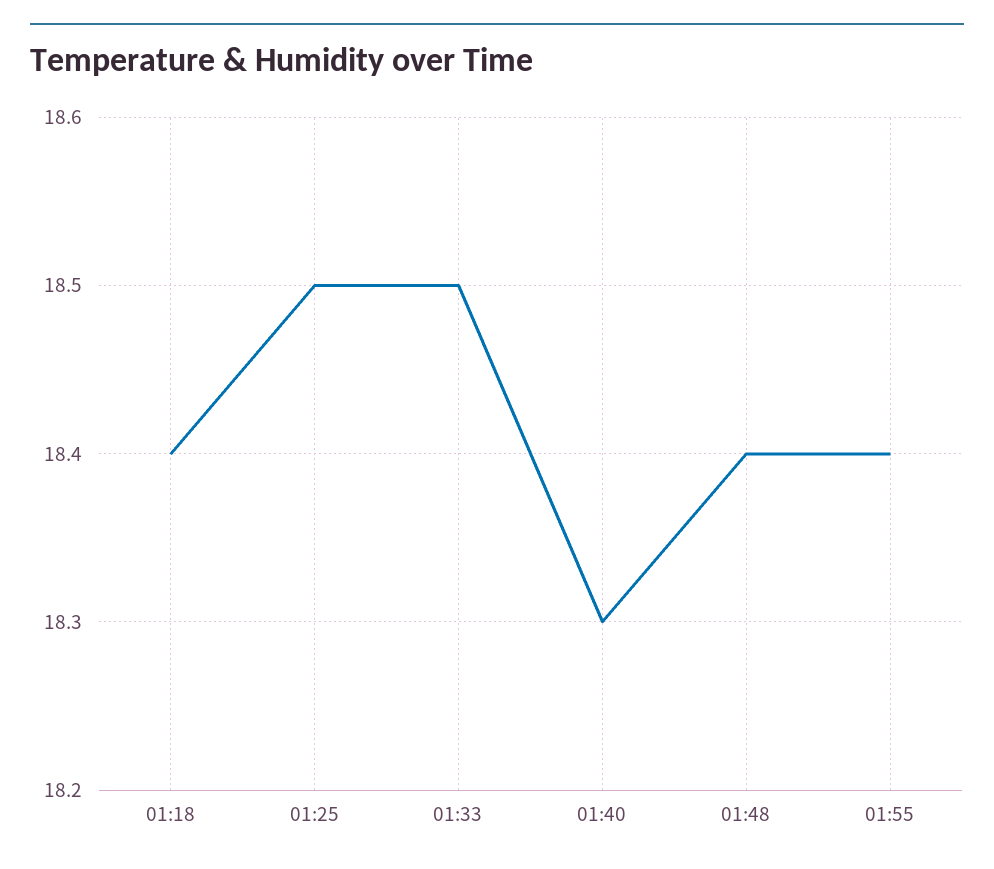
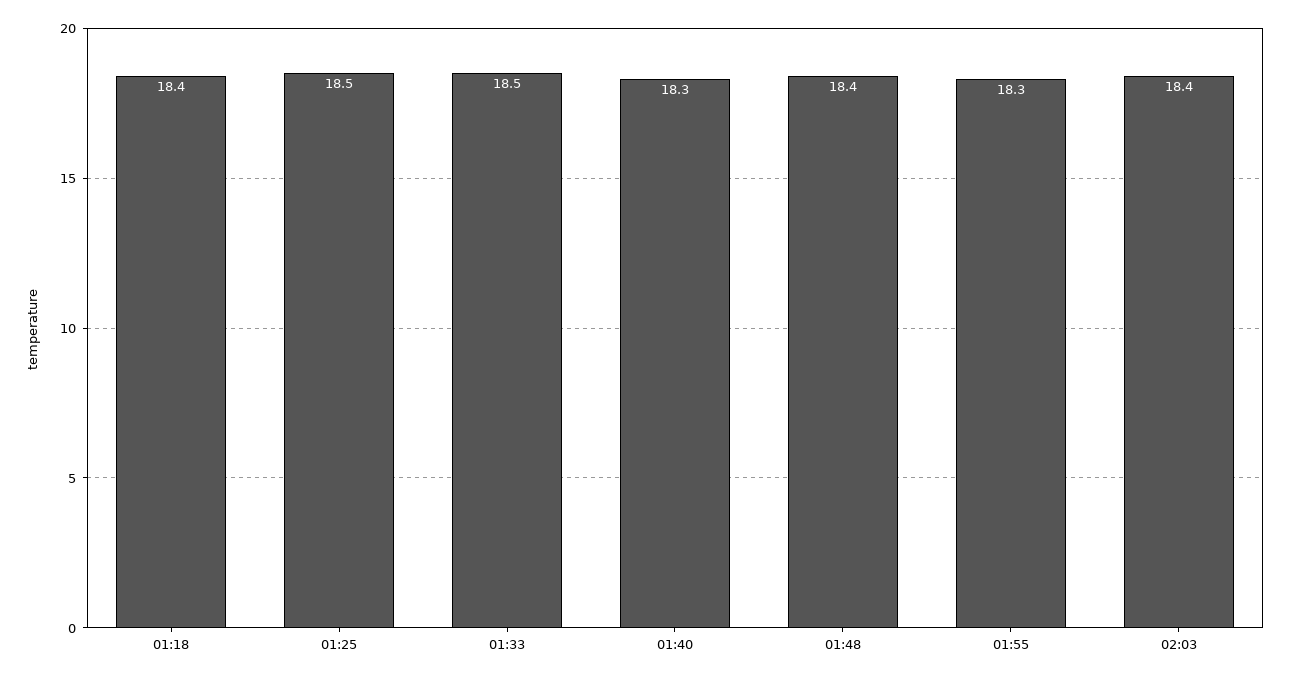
01:55: 18.4 -> 18.3
02:03: none -> 18.4

